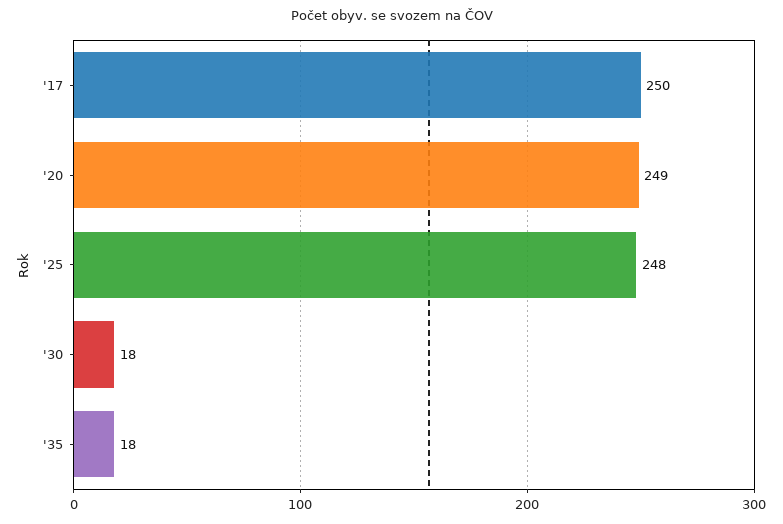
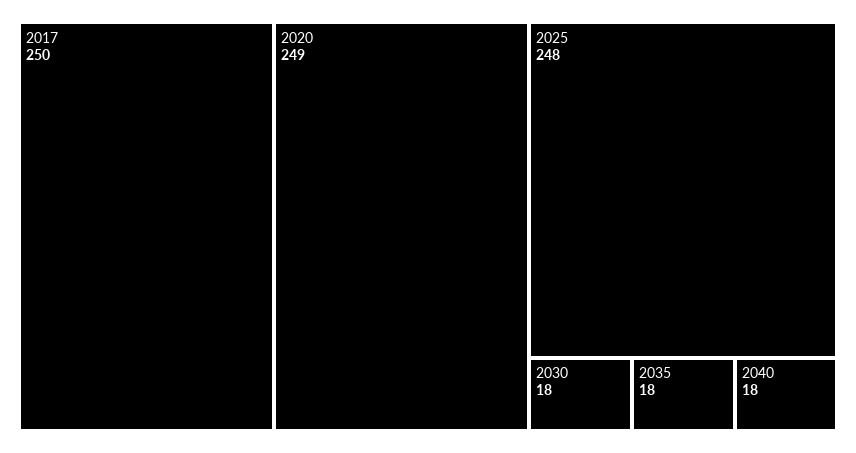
2040: none -> 18

